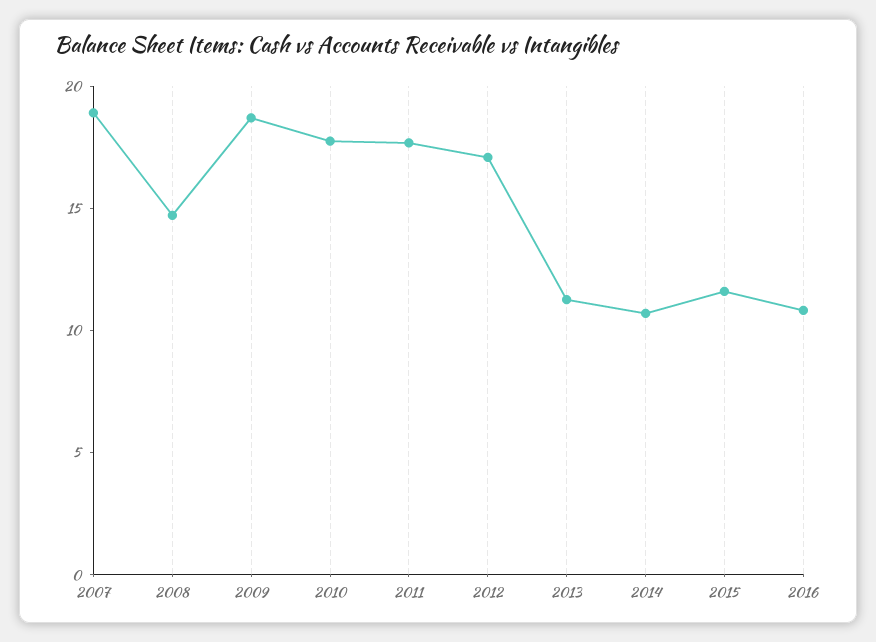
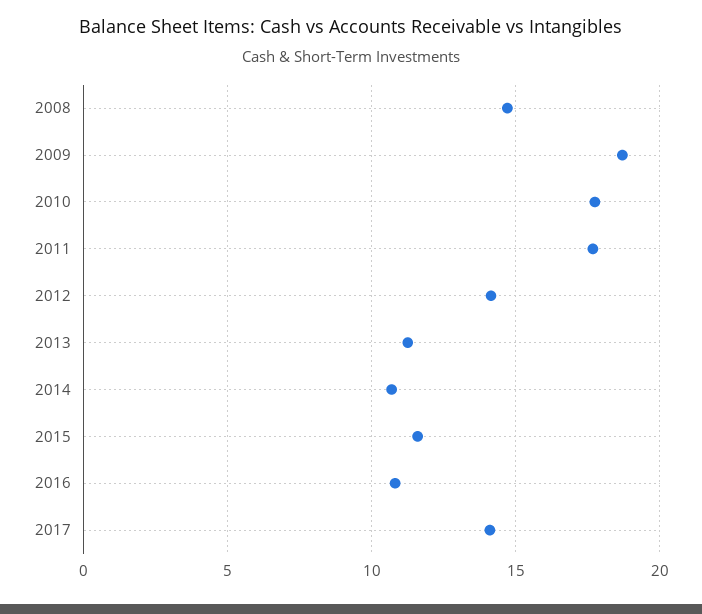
2007: 19 -> none
2012: 17 -> 14
2017: none -> 14

